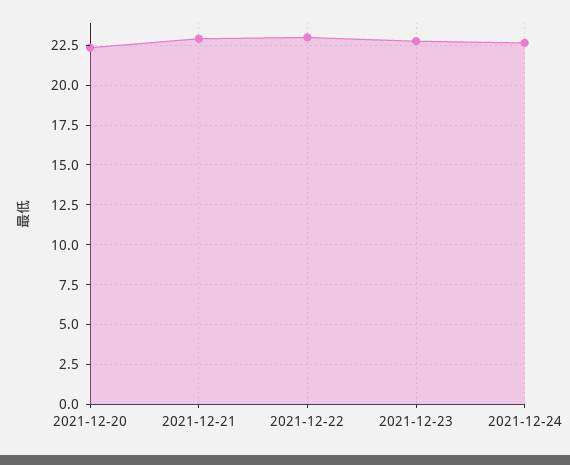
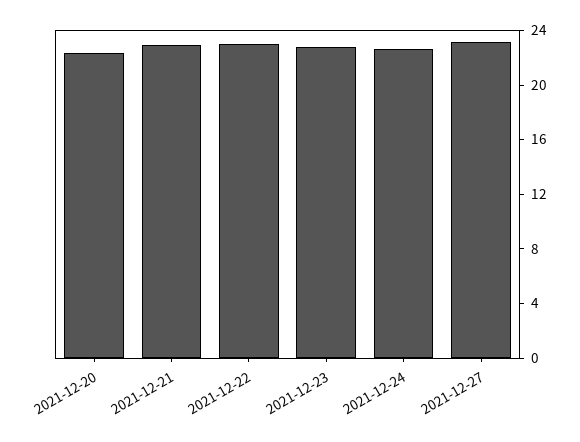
2021-12-27: none -> 23

